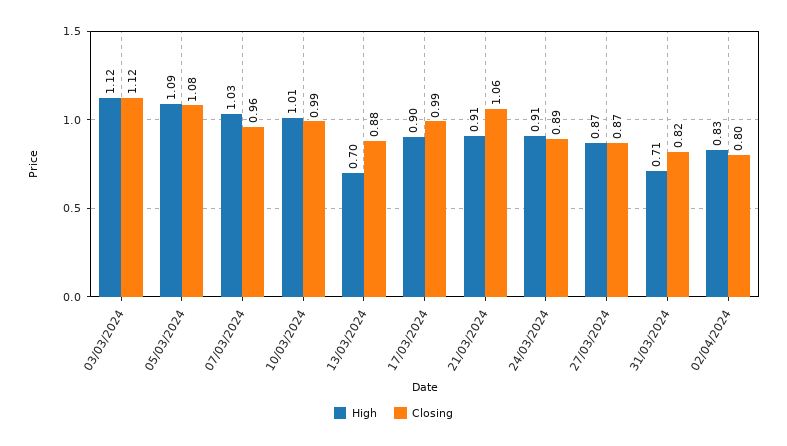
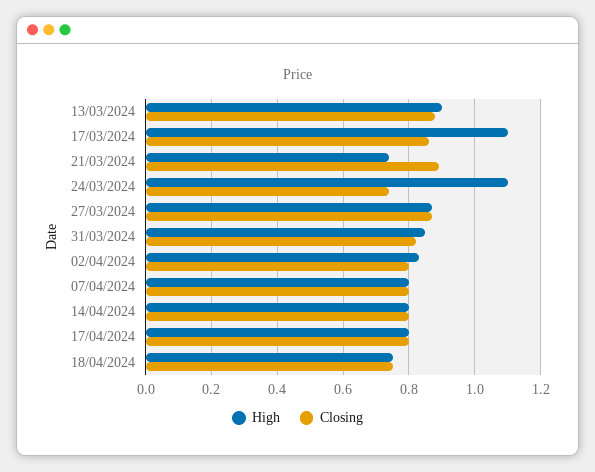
High, 03/03/2024: 1.12 -> none
Closing, 03/03/2024: 1.12 -> none
High, 05/03/2024: 1.09 -> none
Closing, 05/03/2024: 1.08 -> none
High, 07/03/2024: 1.03 -> none
Closing, 07/03/2024: 0.96 -> none
High, 10/03/2024: 1.01 -> none
Closing, 10/03/2024: 0.99 -> none
High, 13/03/2024: 0.7 -> 0.9
High, 17/03/2024: 0.9 -> 1.1
Closing, 17/03/2024: 0.99 -> 0.85
High, 21/03/2024: 0.91 -> 0.75
Closing, 21/03/2024: 1.06 -> 0.9
High, 24/03/2024: 0.91 -> 1.1
Closing, 24/03/2024: 0.89 -> 0.75
High, 31/03/2024: 0.71 -> 0.85
High, 07/04/2024: none -> 0.8
Closing, 07/04/2024: none -> 0.8
High, 14/04/2024: none -> 0.8
Closing, 14/04/2024: none -> 0.8
High, 17/04/2024: none -> 0.8
Closing, 17/04/2024: none -> 0.8
High, 18/04/2024: none -> 0.75
Closing, 18/04/2024: none -> 0.75

